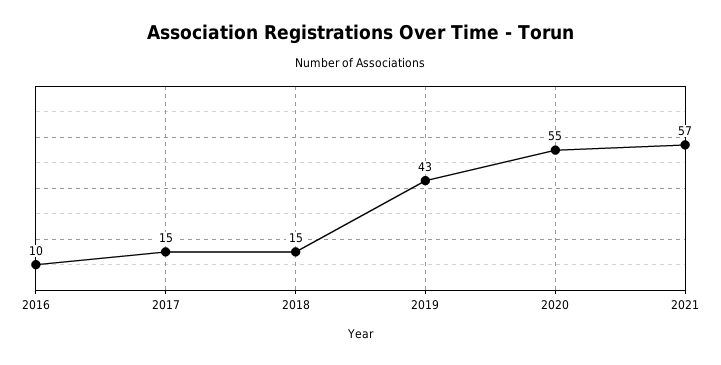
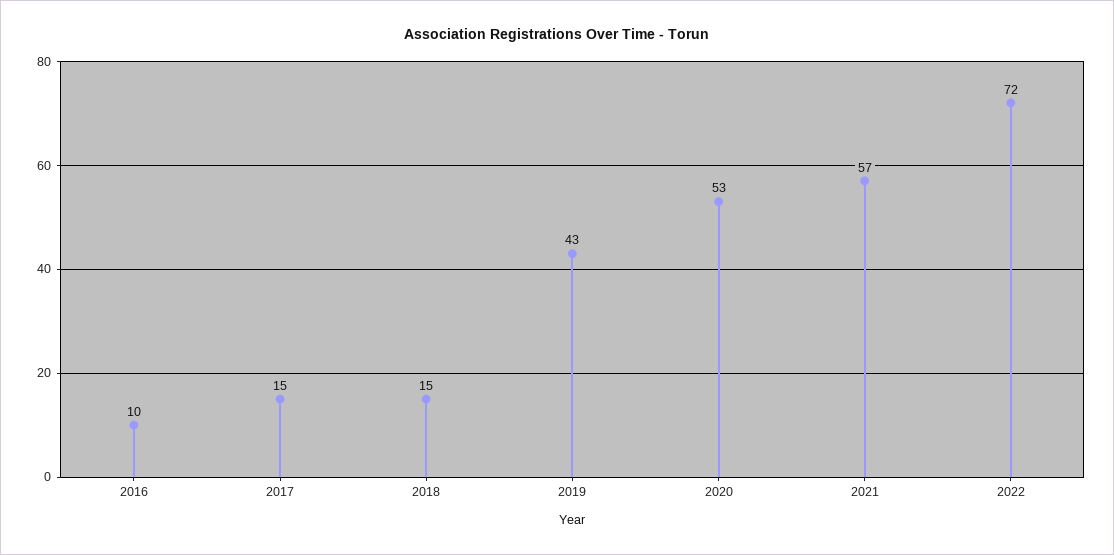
2020: 55 -> 53
2022: none -> 72

